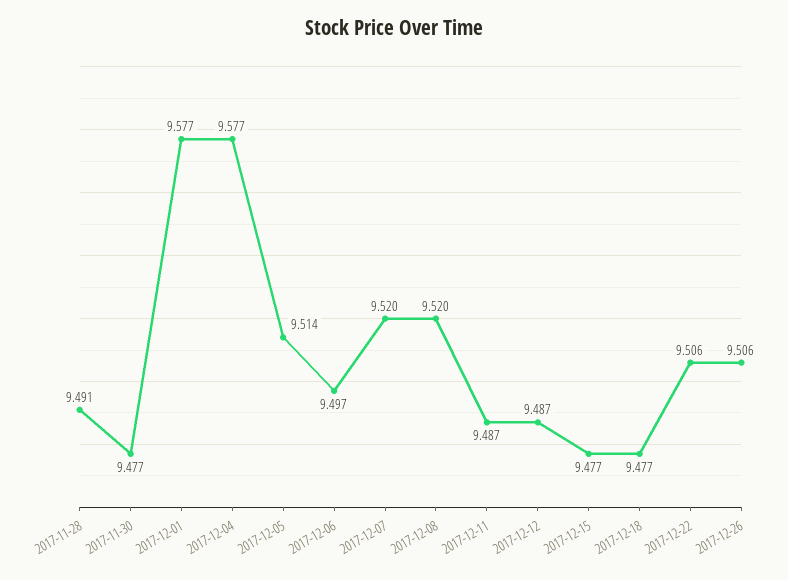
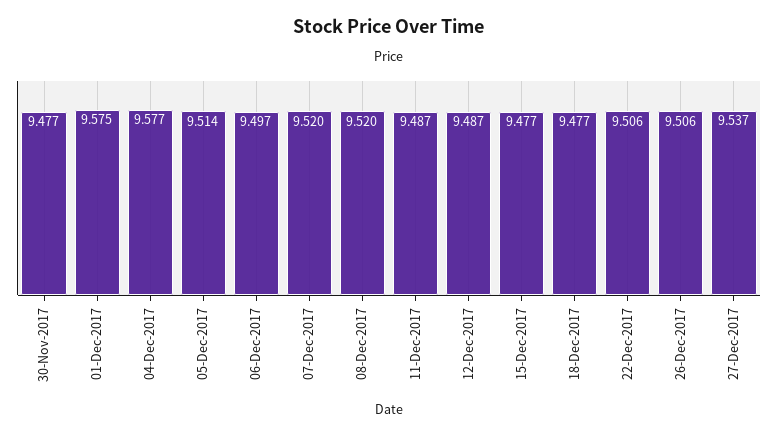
2017-11-28: 9.491 -> none
2017-12-01: 9.577 -> 9.575
27-Dec-2017: none -> 9.537

